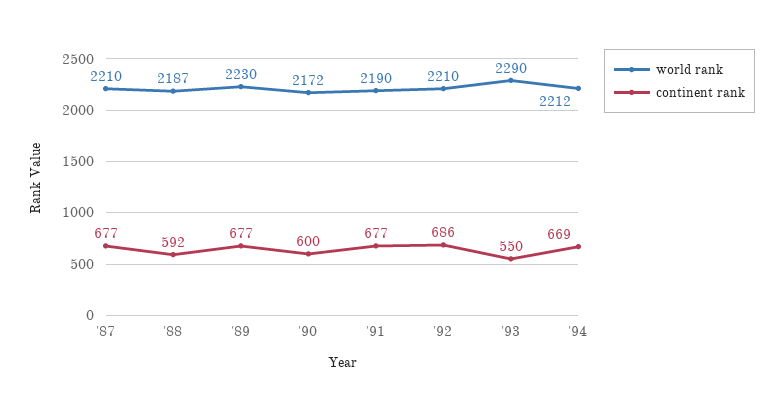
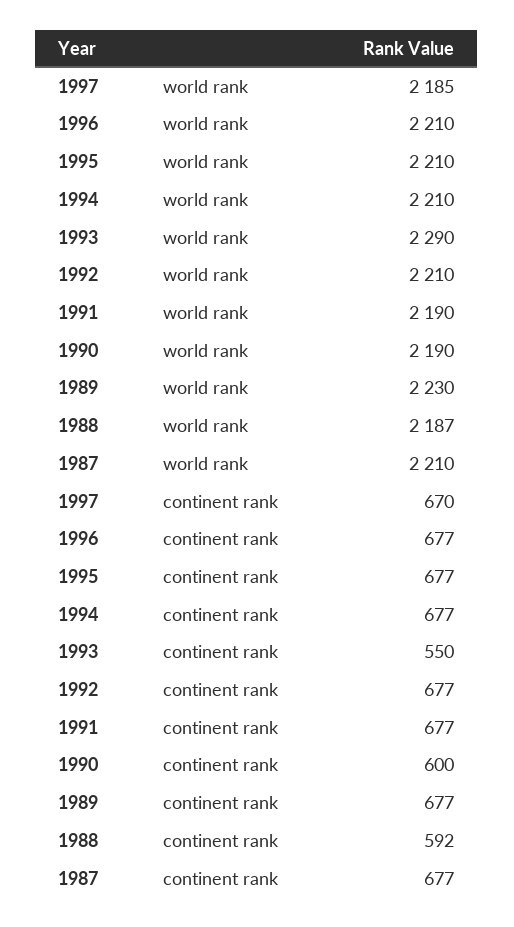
world rank, '90: 2172 -> 2190
continent rank, '92: 686 -> 677
world rank, '94: 2212 -> 2210
continent rank, '94: 669 -> 677
world rank, 1997: none -> 2185
world rank, 1996: none -> 2210
world rank, 1995: none -> 2210
continent rank, 1997: none -> 670
continent rank, 1996: none -> 677
continent rank, 1995: none -> 677

